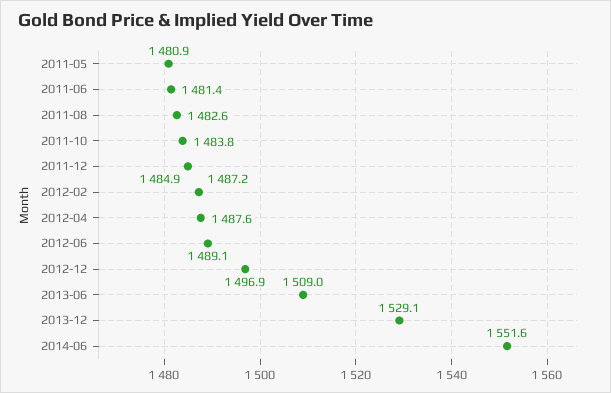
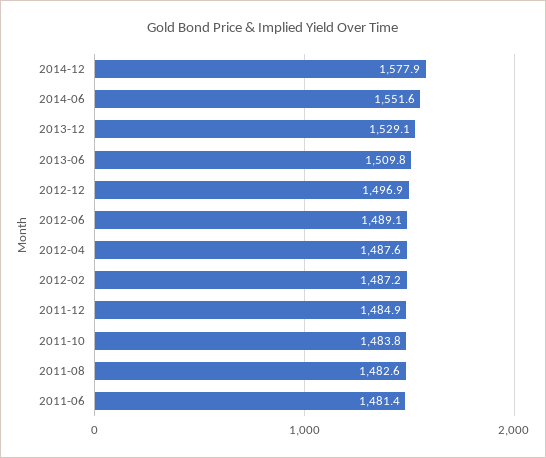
2011-05: 1480.9 -> none
2013-06: 1509 -> 1509.8
2014-12: none -> 1577.9

